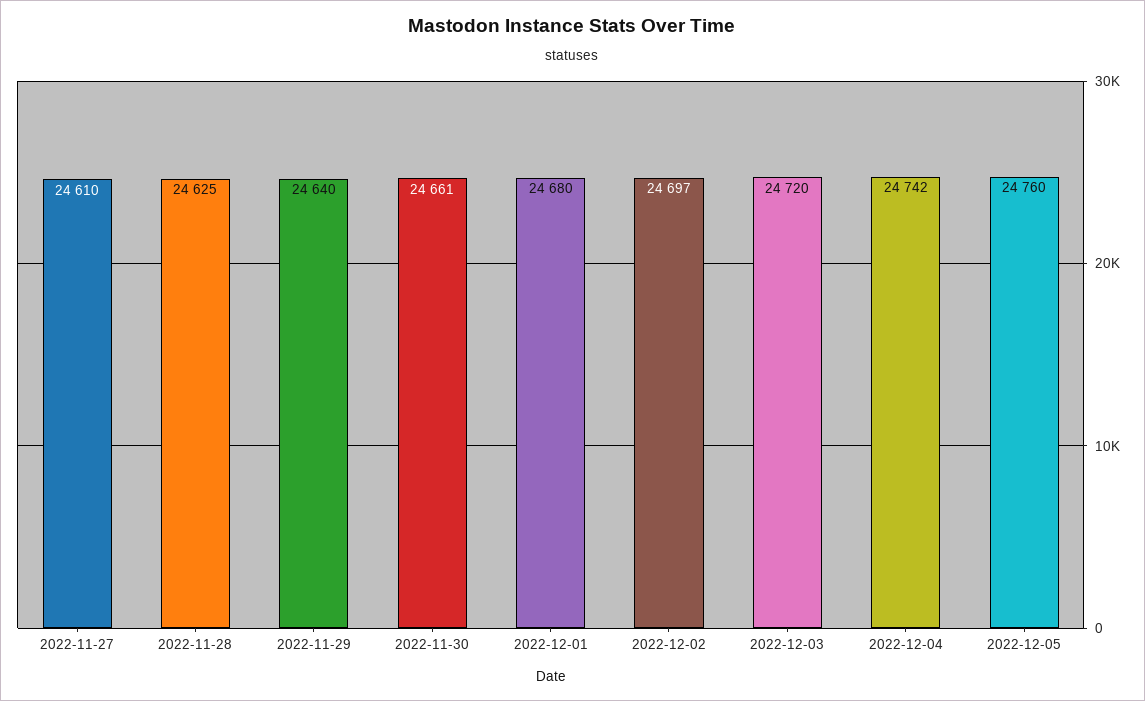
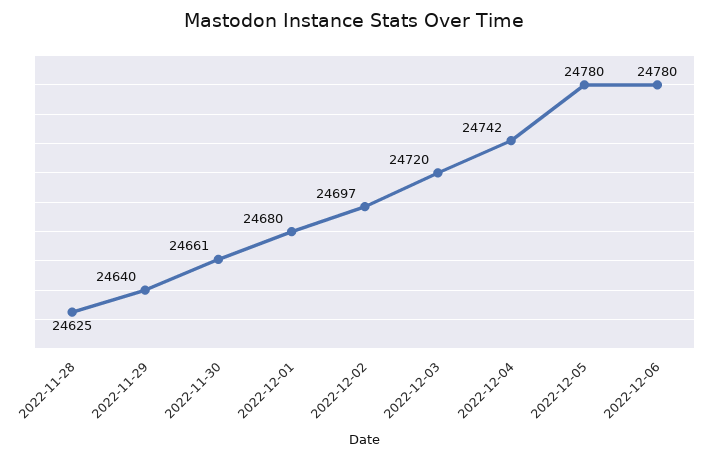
2022-11-27: 24610 -> none
2022-12-05: 24760 -> 24780
2022-12-06: none -> 24780

